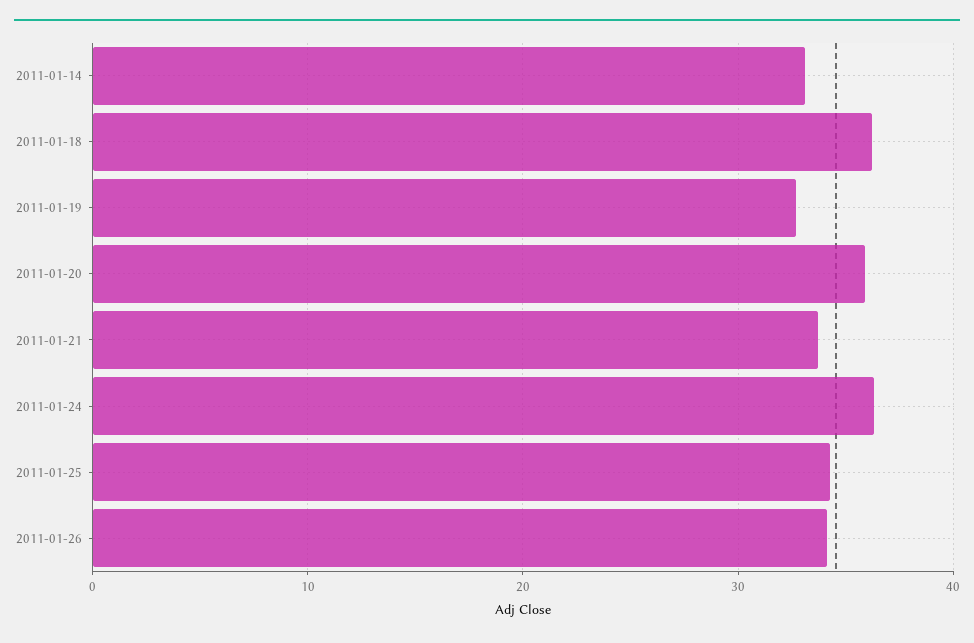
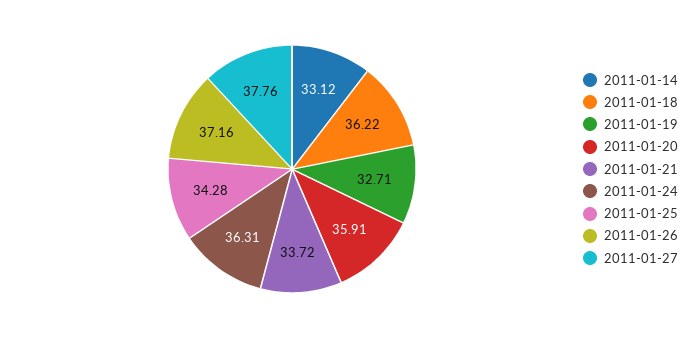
2011-01-26: 34 -> 37.16
2011-01-27: none -> 37.76

